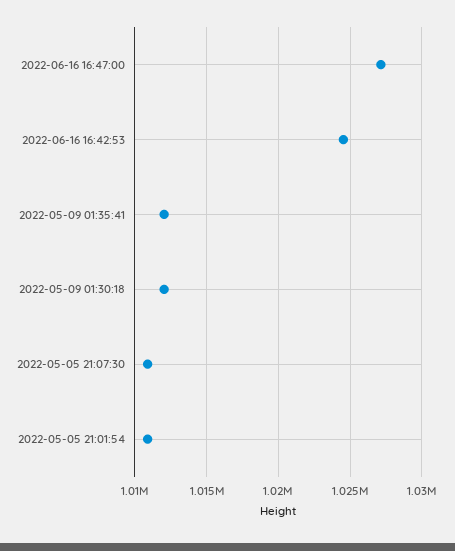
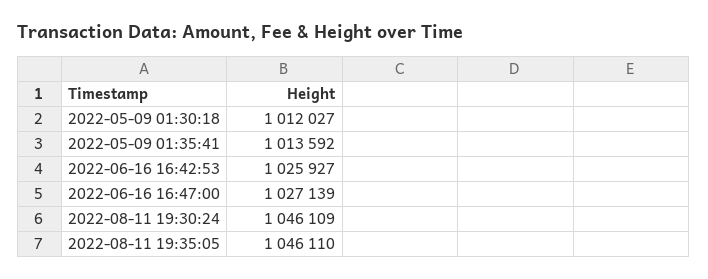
2022-06-16 16:42:53: 1024500 -> 1025927
2022-05-09 01:35:41: 1012000 -> 1013592
2022-05-05 21:07:30: 1011000 -> none
2022-05-05 21:01:54: 1011000 -> none
2022-08-11 19:30:24: none -> 1046109
2022-08-11 19:35:05: none -> 1046110

